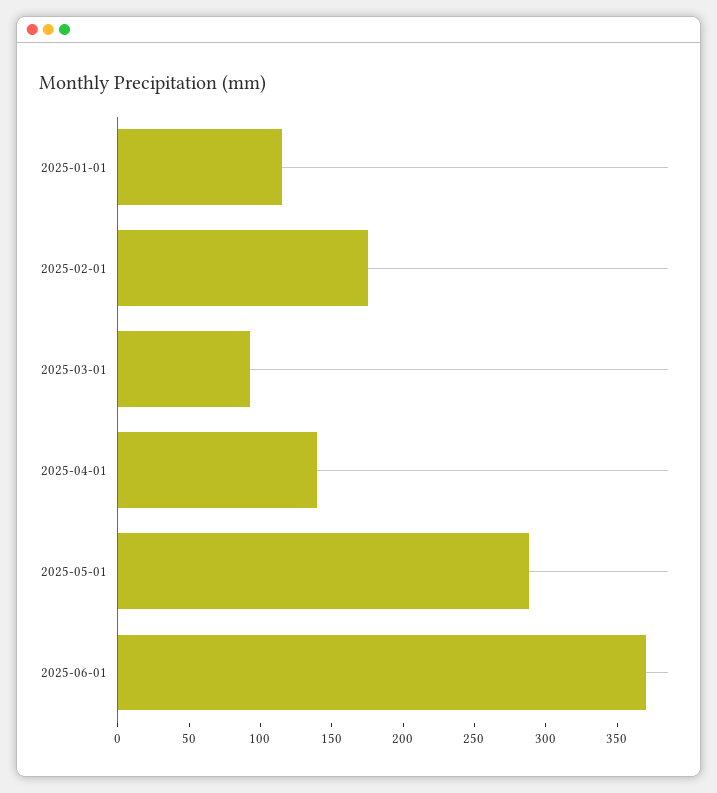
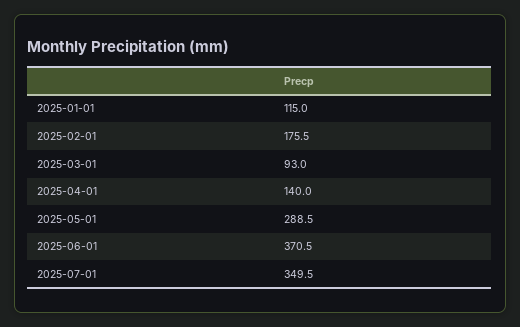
2025-07-01: none -> 349.5

